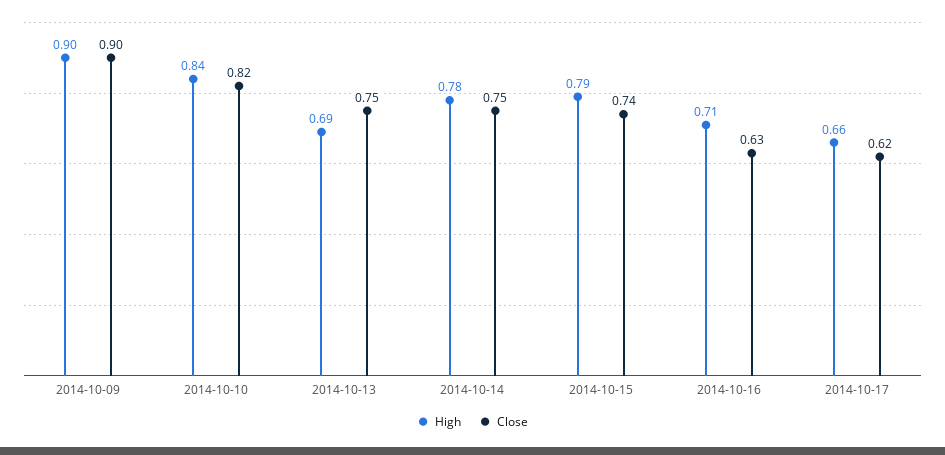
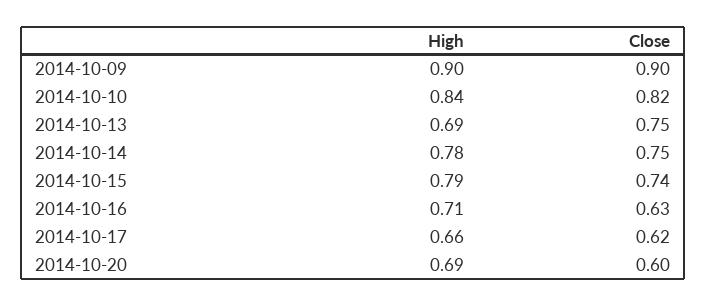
High, 2014-10-20: none -> 0.69
Close, 2014-10-20: none -> 0.6

